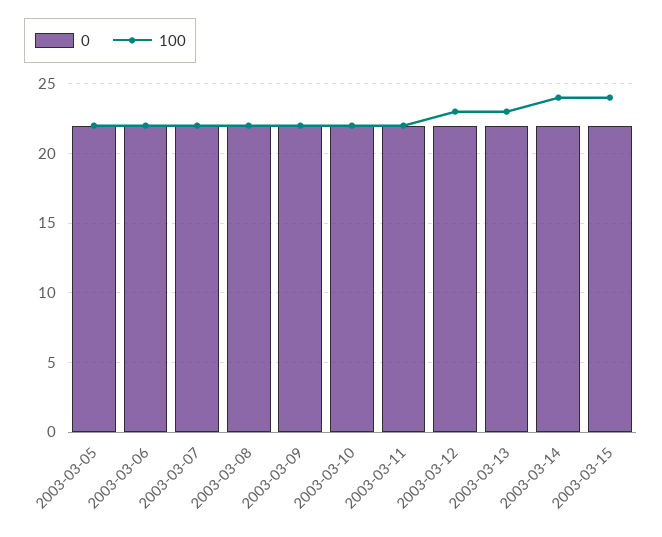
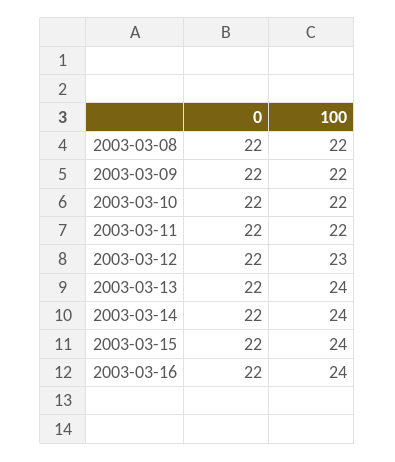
0, 2003-03-05: 22 -> none
100, 2003-03-05: 22 -> none
0, 2003-03-06: 22 -> none
100, 2003-03-06: 22 -> none
0, 2003-03-07: 22 -> none
100, 2003-03-07: 22 -> none
100, 2003-03-13: 23 -> 24
0, 2003-03-16: none -> 22
100, 2003-03-16: none -> 24

